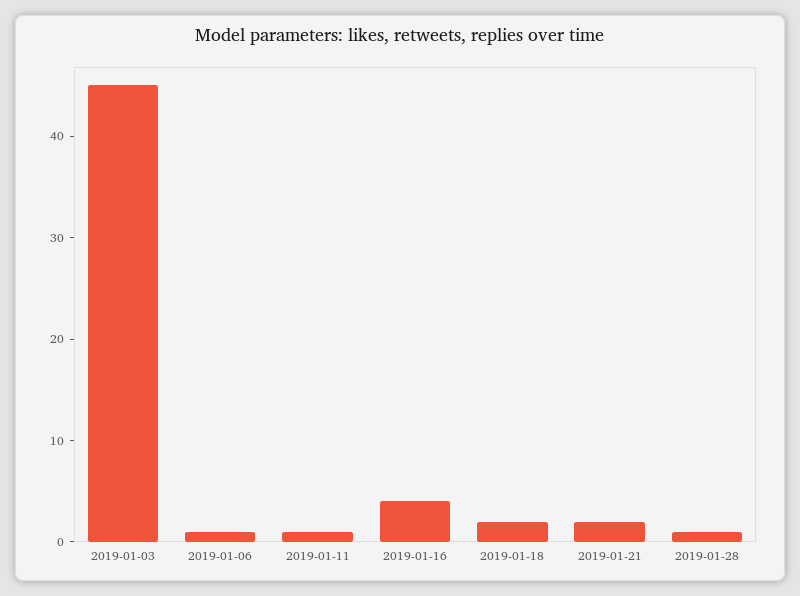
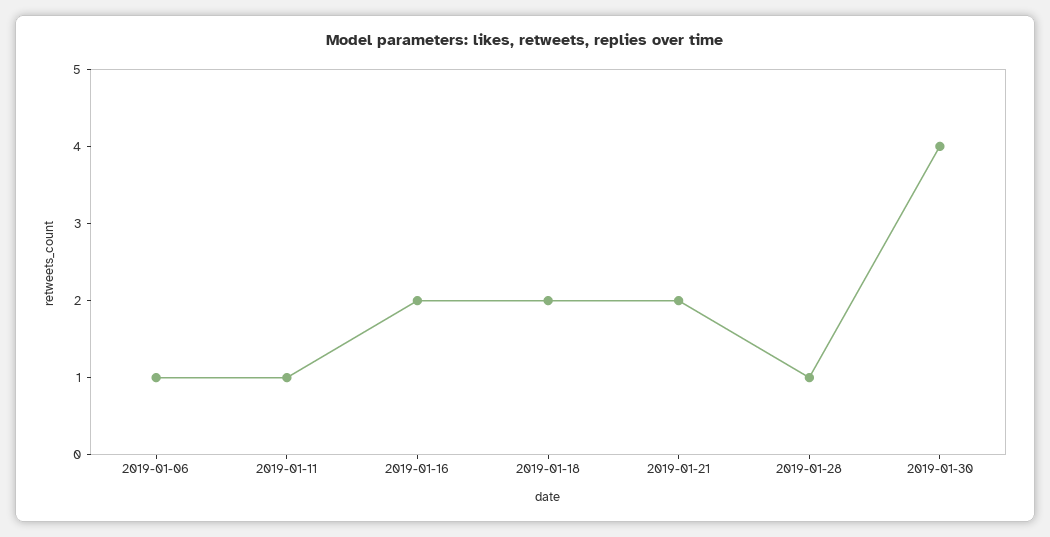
2019-01-03: 45 -> none
2019-01-16: 4 -> 2
2019-01-30: none -> 4

